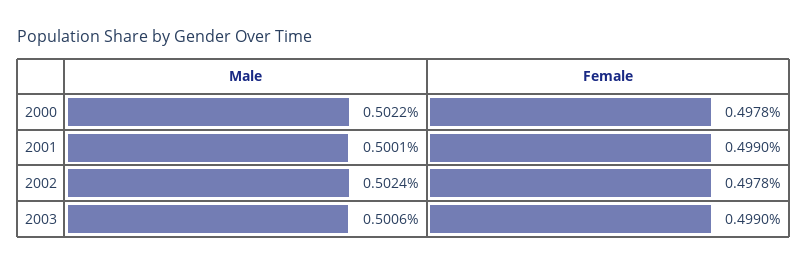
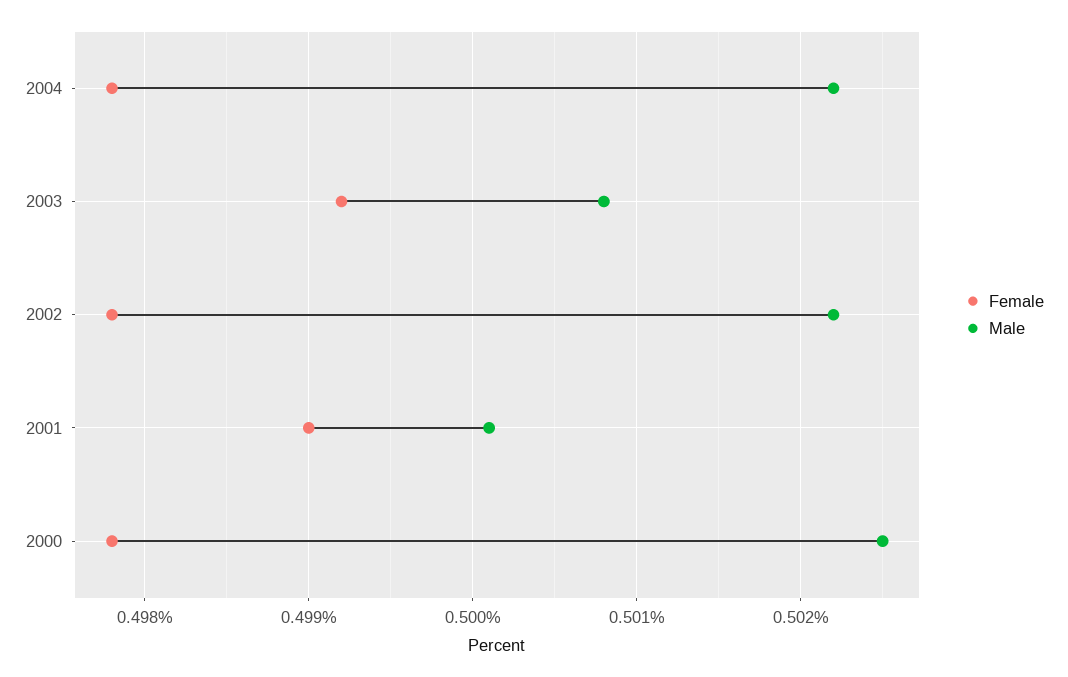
Male, 2000: 0.5022 -> 0.5025
Male, 2002: 0.5024 -> 0.5022
Male, 2003: 0.5006 -> 0.5008
Female, 2003: 0.499 -> 0.4992
Female, 2004: none -> 0.4978
Male, 2004: none -> 0.5022

